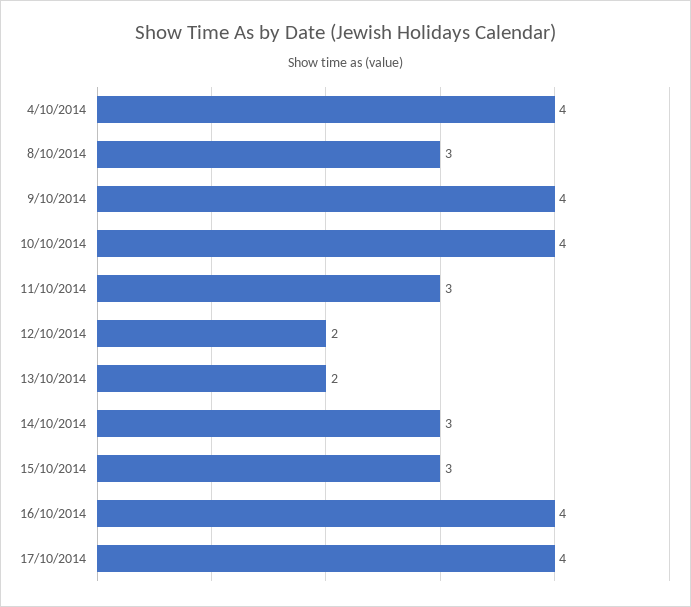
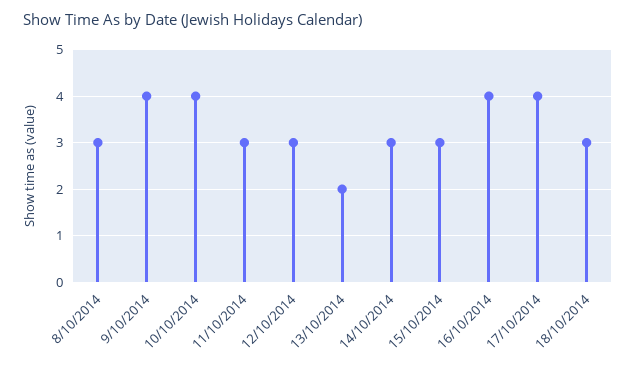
4/10/2014: 4 -> none
12/10/2014: 2 -> 3
18/10/2014: none -> 3

